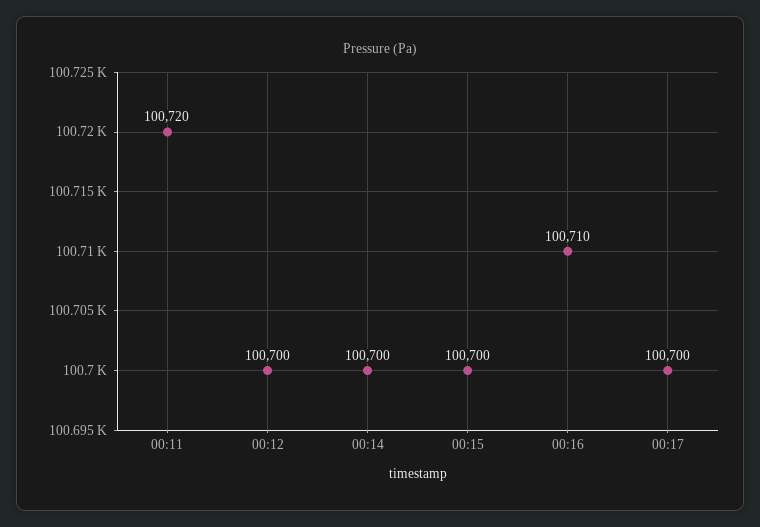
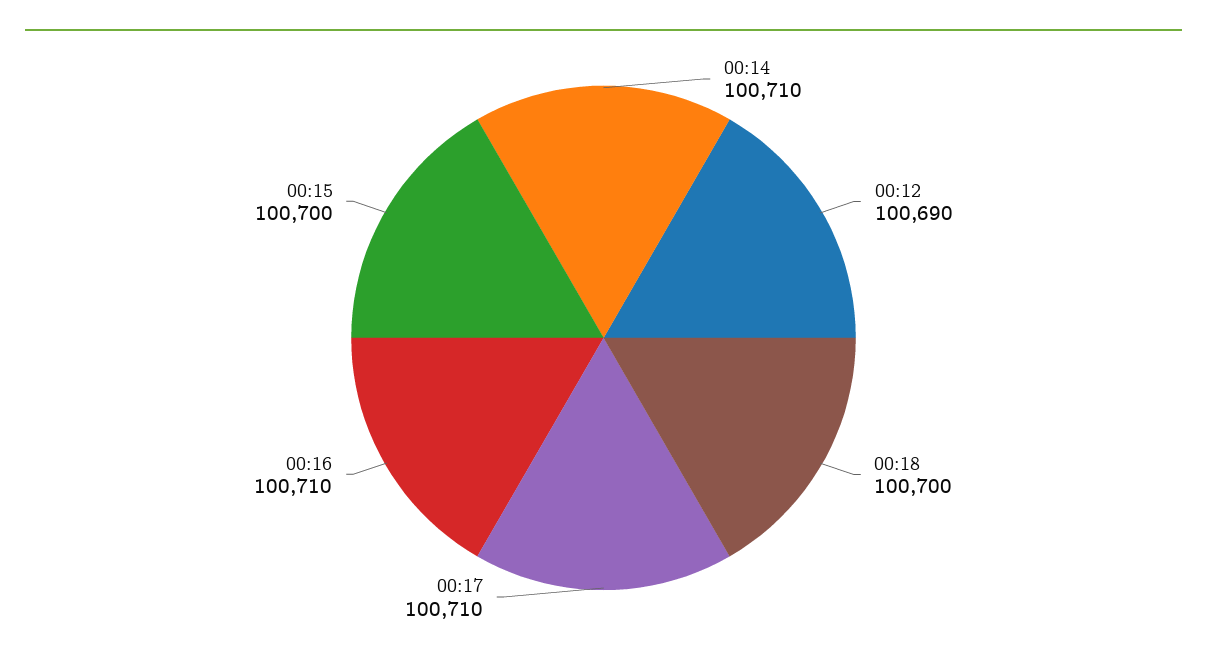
00:11: 100720 -> none
00:12: 100700 -> 100690
00:14: 100700 -> 100710
00:17: 100700 -> 100710
00:18: none -> 100700

